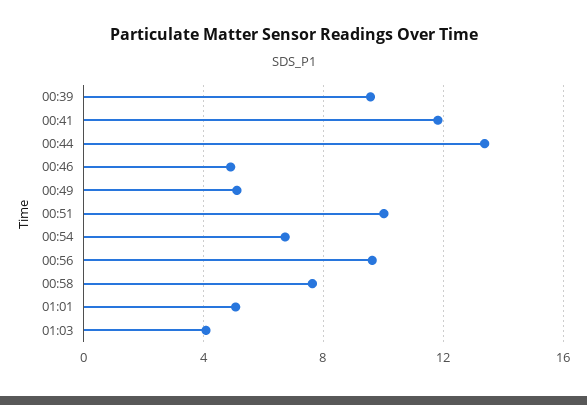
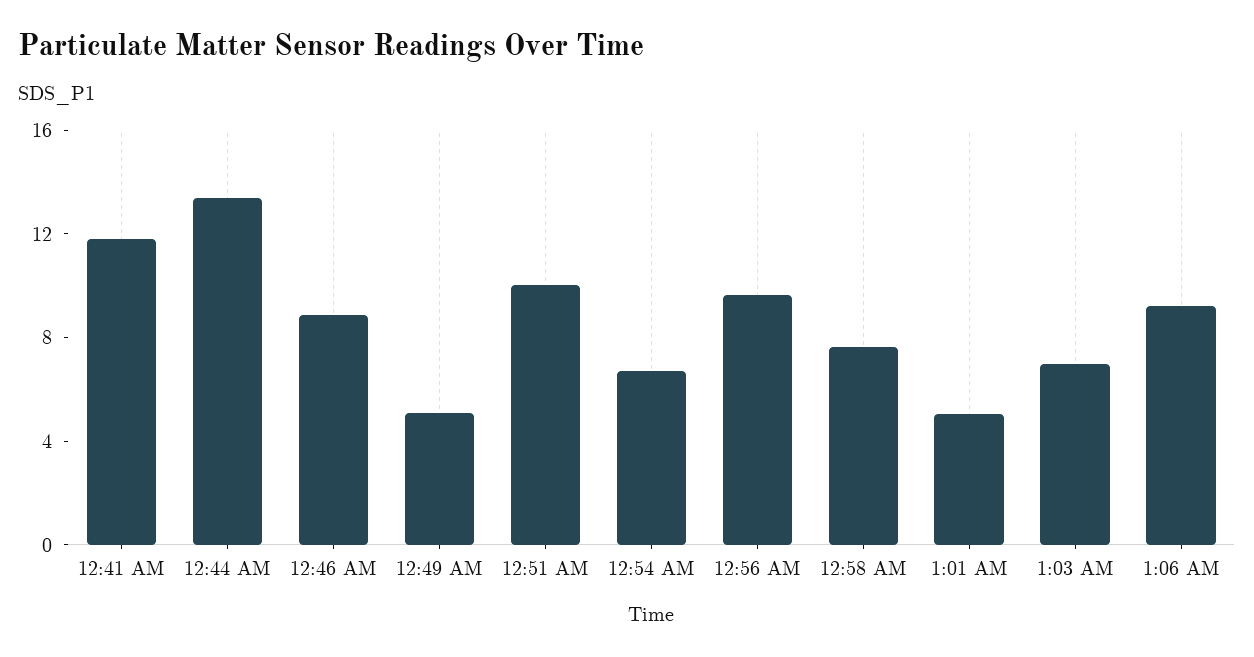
00:39: 9.5 -> none
00:46: 5 -> 9
01:03: 4 -> 7
1:06 AM: none -> 9

